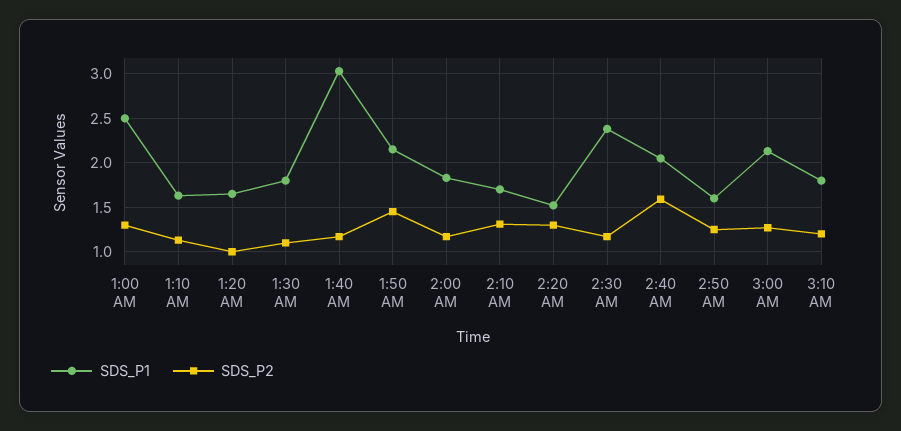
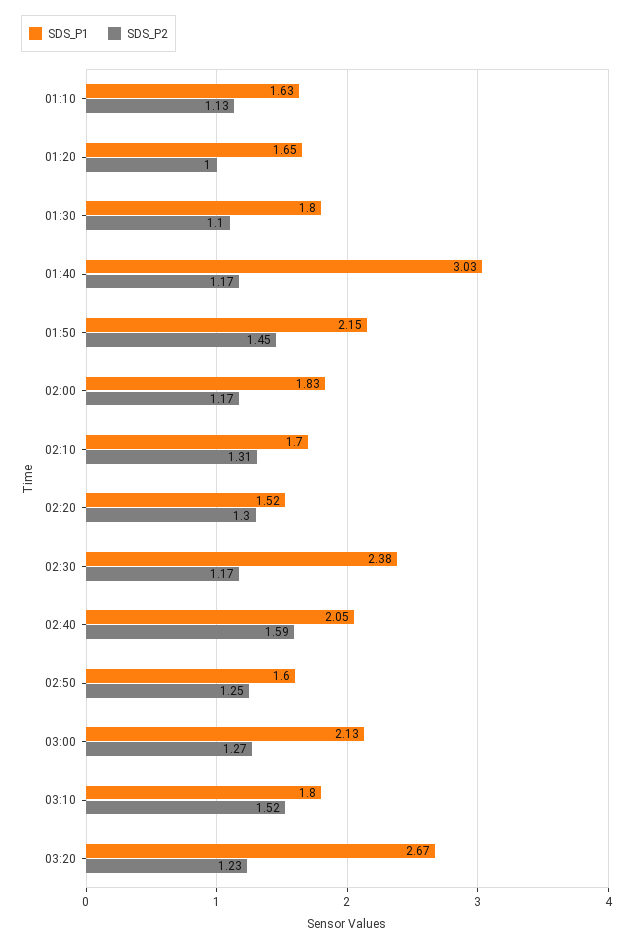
SDS_P1, 1:00 AM: 2.5 -> none
SDS_P2, 1:00 AM: 1.3 -> none
SDS_P2, 3:10 AM: 1.2 -> 1.52
SDS_P1, 03:20: none -> 2.67
SDS_P2, 03:20: none -> 1.23

